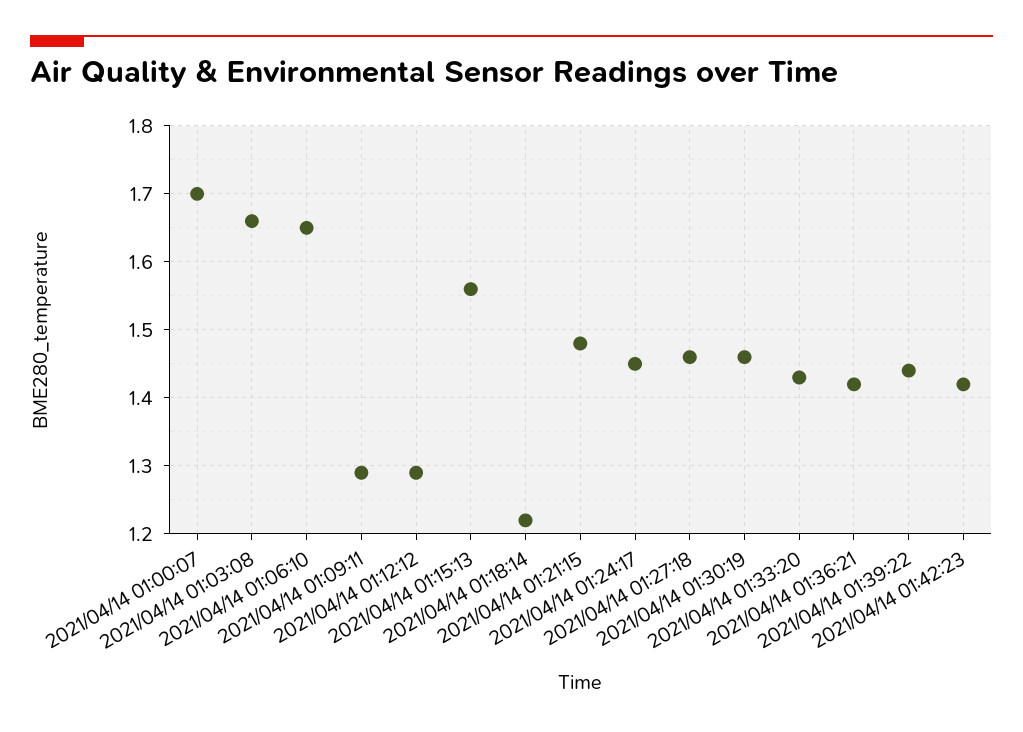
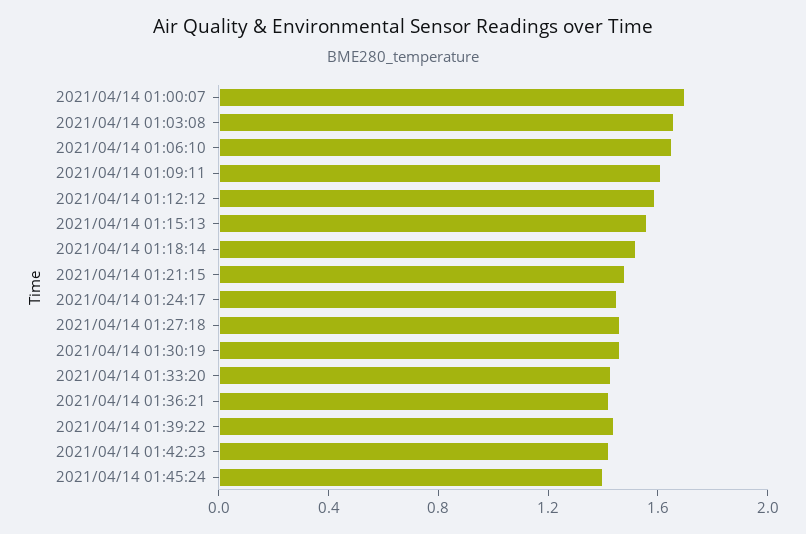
2021/04/14 01:09:11: 1.29 -> 1.6
2021/04/14 01:12:12: 1.29 -> 1.6
2021/04/14 01:18:14: 1.22 -> 1.5
2021/04/14 01:45:24: none -> 1.4

